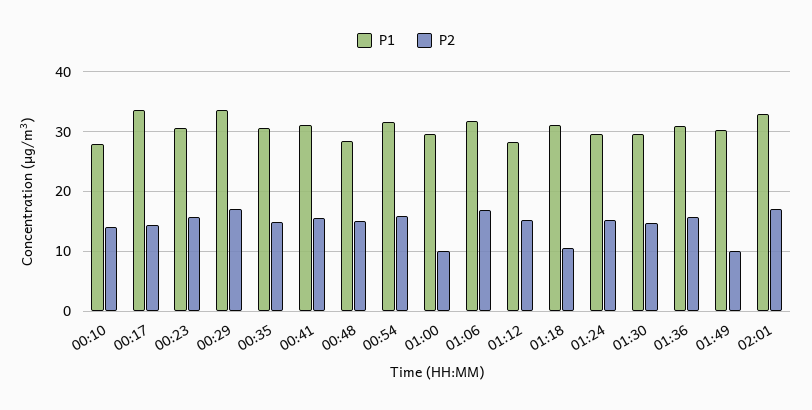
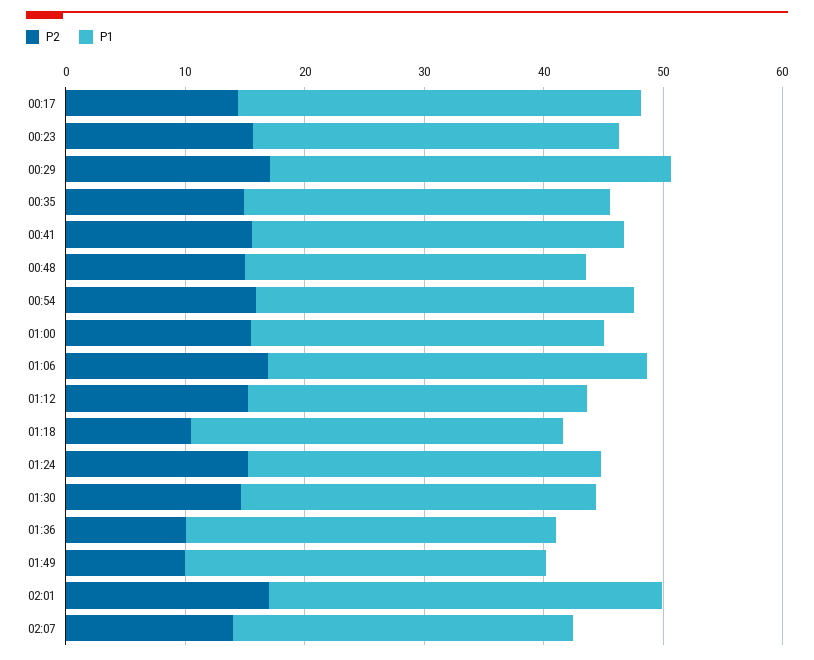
P1, 00:10: 28 -> none
P2, 00:10: 14 -> none
P2, 01:00: 10 -> 16
P2, 01:36: 16 -> 10
P2, 02:07: none -> 14
P1, 02:07: none -> 28

